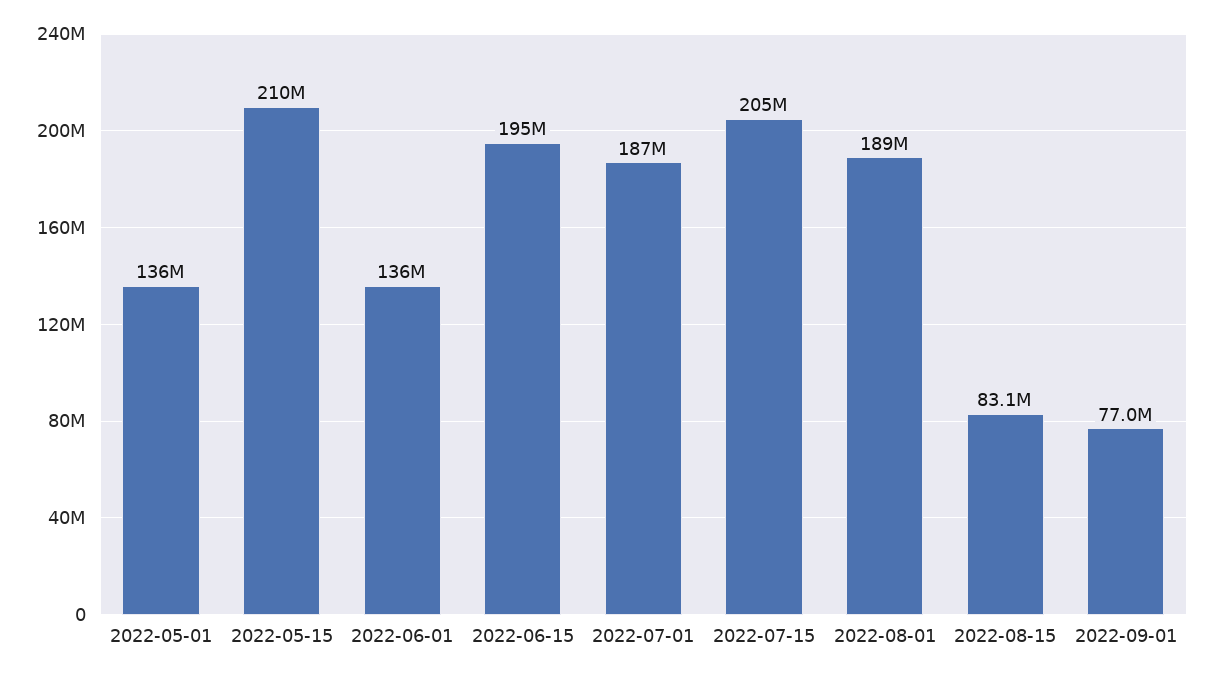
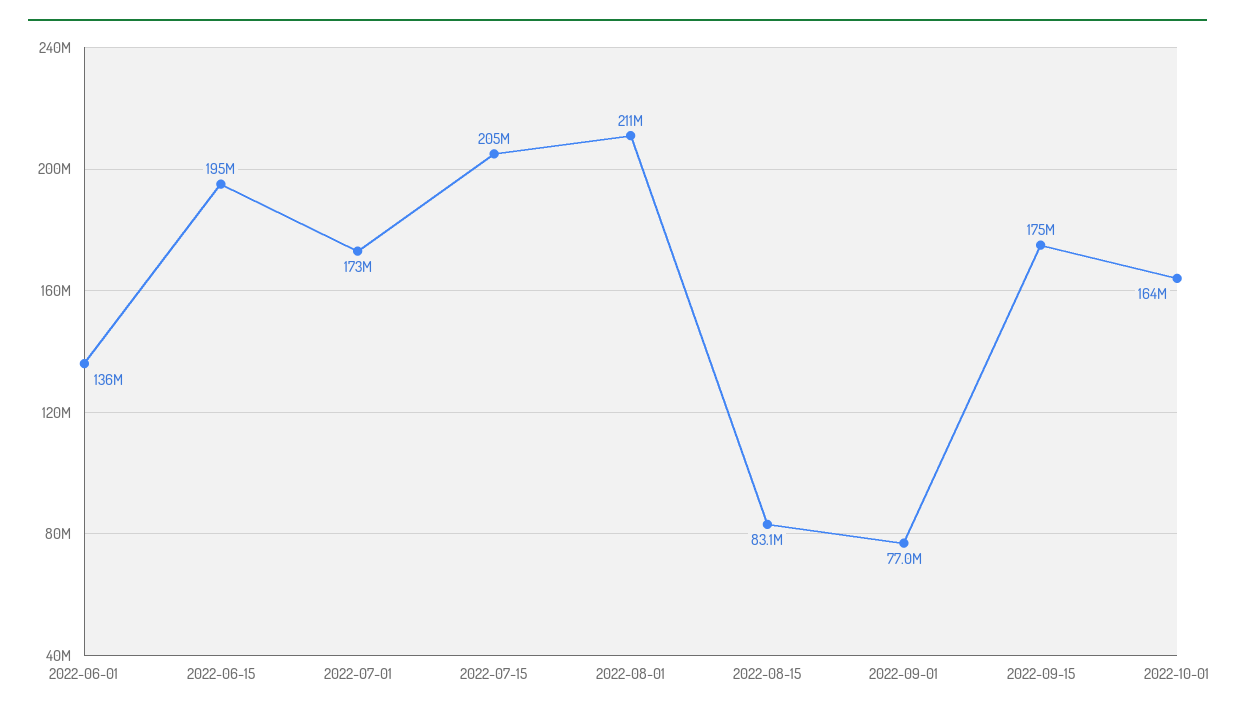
2022-05-01: 136000000 -> none
2022-05-15: 210000000 -> none
2022-07-01: 187000000 -> 173000000
2022-08-01: 189000000 -> 211000000
2022-09-15: none -> 175000000
2022-10-01: none -> 164000000

